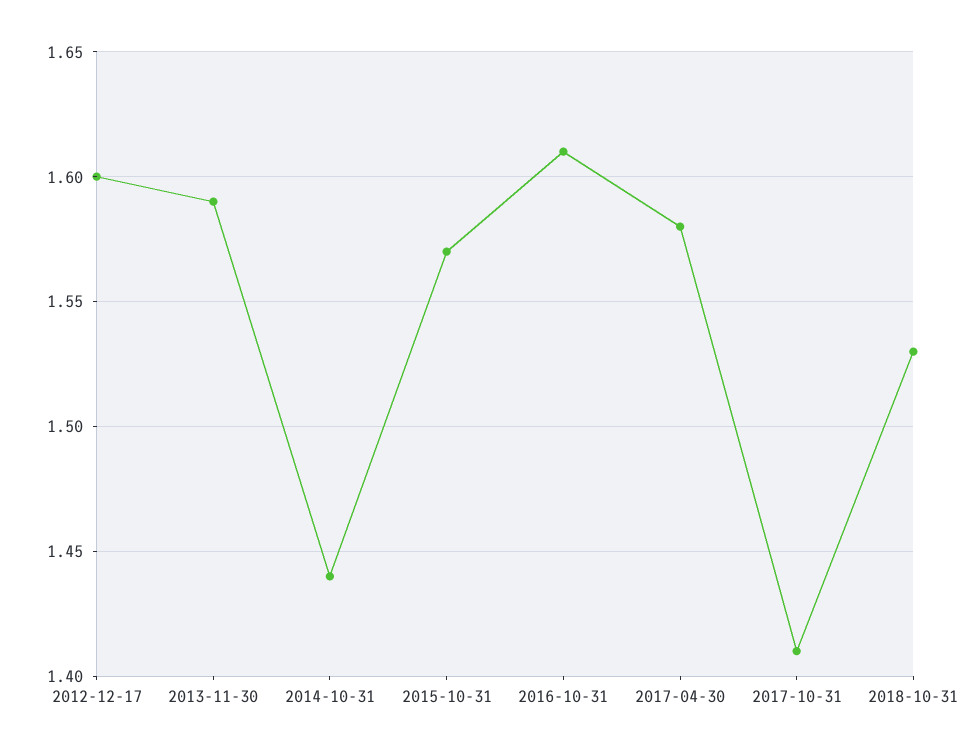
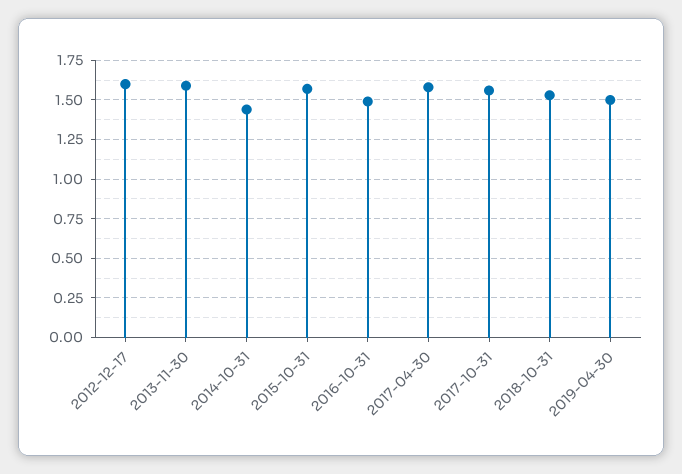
2016-10-31: 1.61 -> 1.5
2017-10-31: 1.41 -> 1.55
2019-04-30: none -> 1.5

